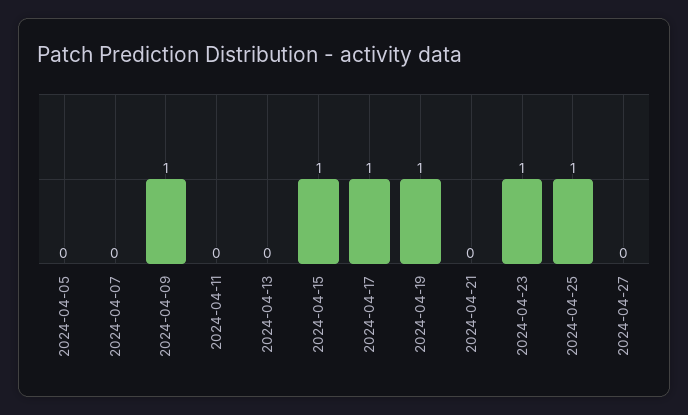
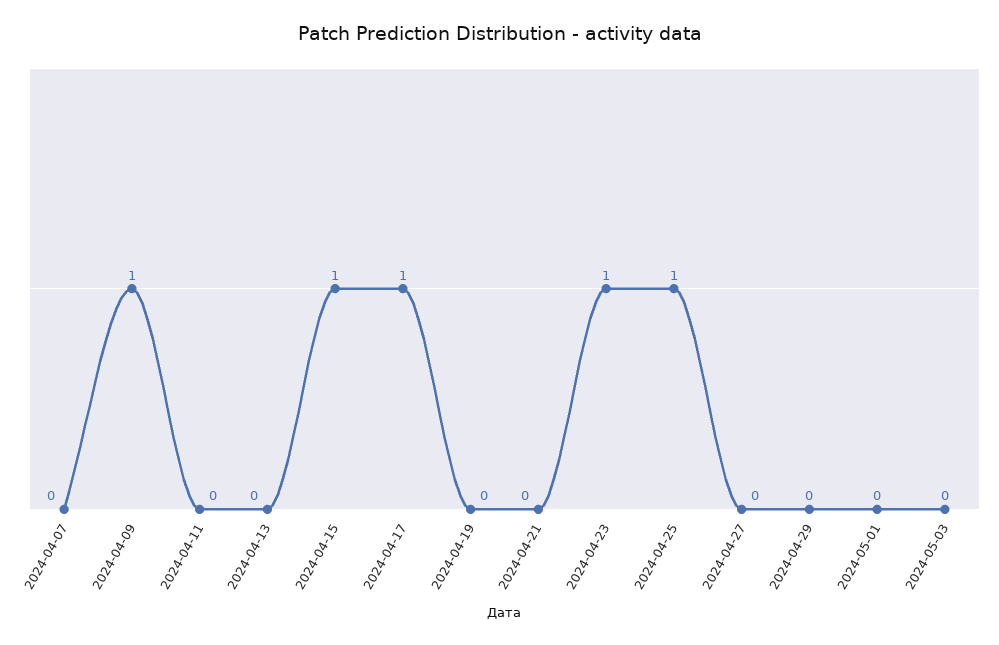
2024-04-05: 0 -> none
2024-04-19: 1 -> 0
2024-04-29: none -> 0
2024-05-01: none -> 0
2024-05-03: none -> 0

